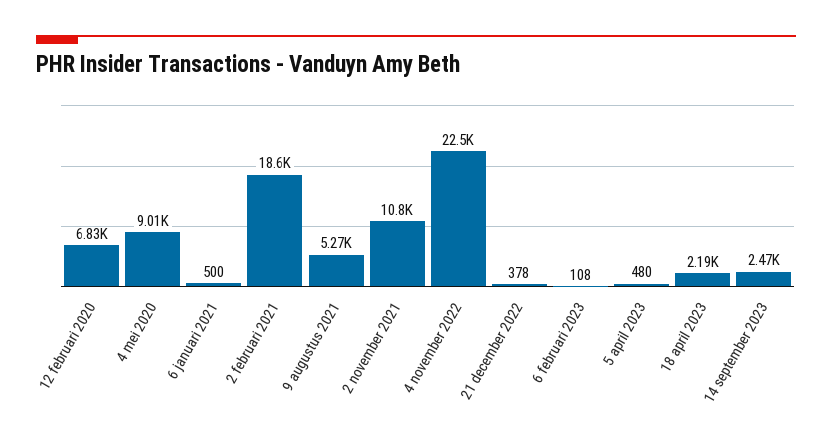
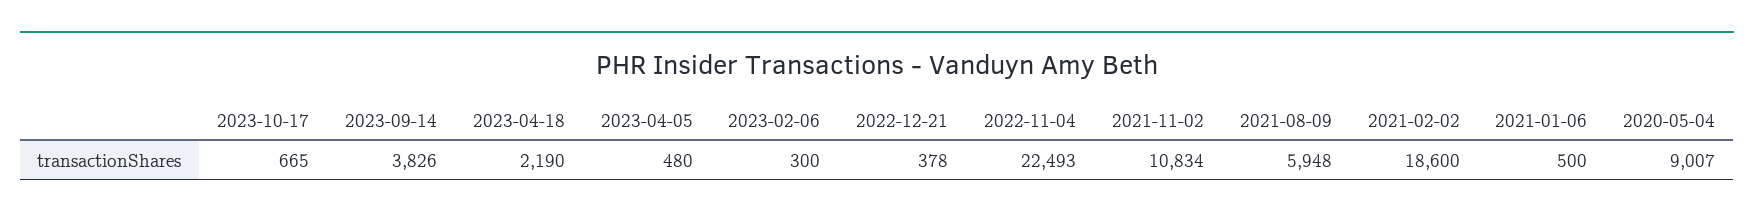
12 februari 2020: 6830 -> none
9 augustus 2021: 5270 -> 5948
6 februari 2023: 108 -> 300
14 september 2023: 2470 -> 3826
2023-10-17: none -> 665

